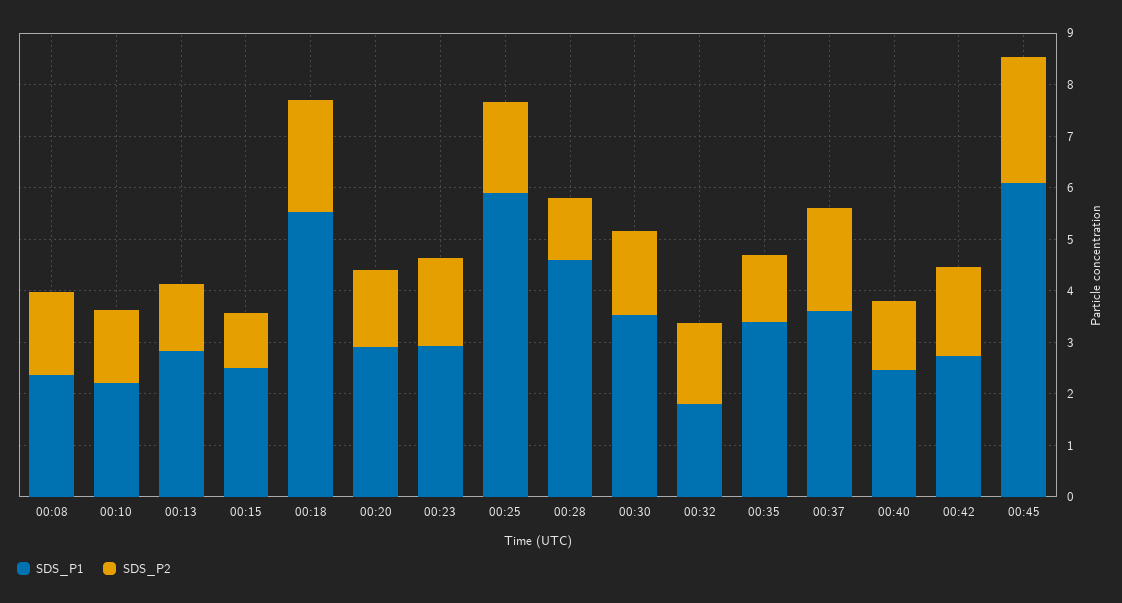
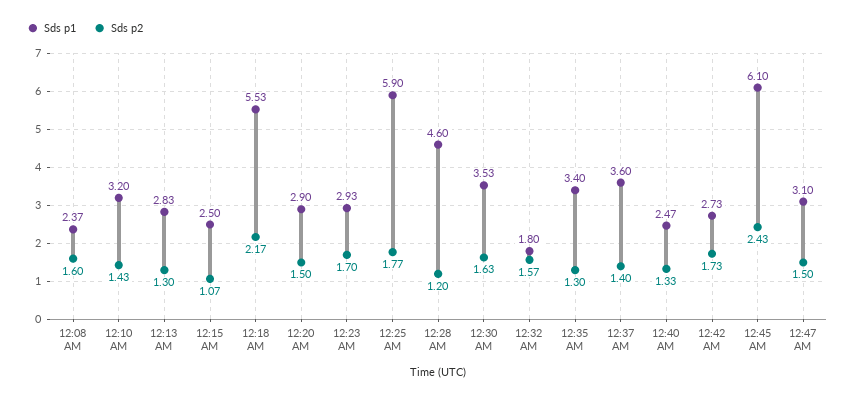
SDS_P1, 00:10: 2.2 -> 3.2
SDS_P2, 00:37: 2 -> 1.4
SDS_P1, 12:47 AM: none -> 3.1
SDS_P2, 12:47 AM: none -> 1.5

